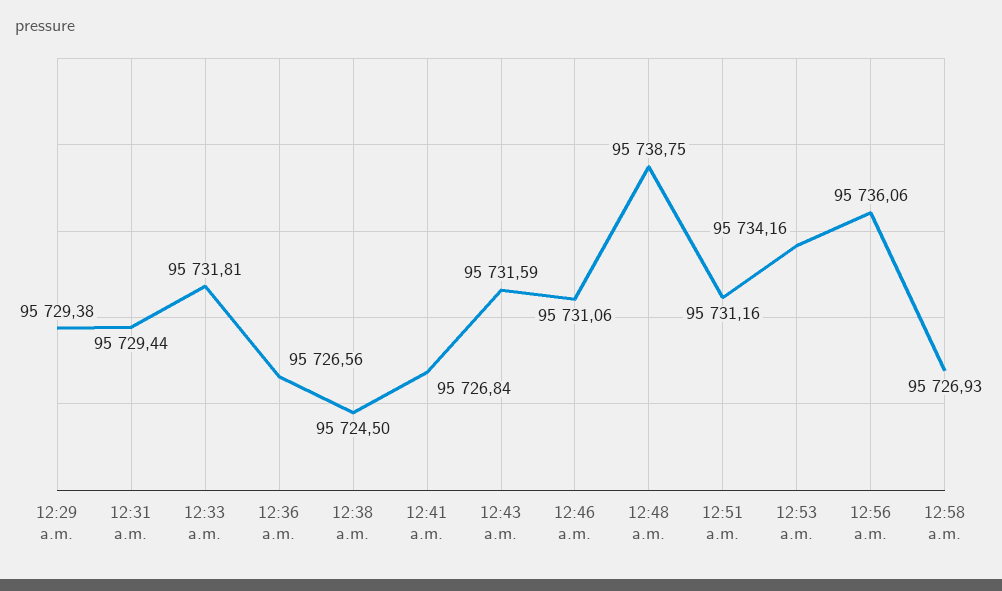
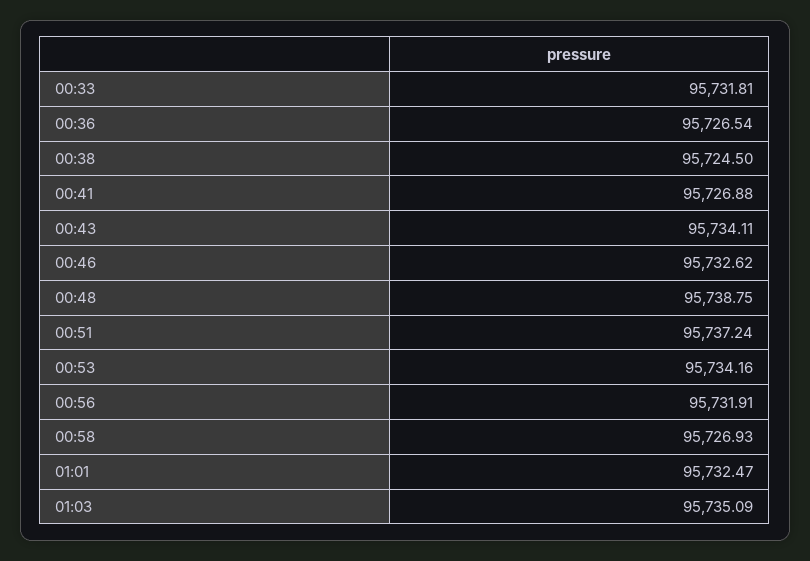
12:29 a.m.: 95729.38 -> none
12:31 a.m.: 95729.44 -> none
12:36 a.m.: 95726.56 -> 95726.54
12:41 a.m.: 95726.84 -> 95726.88
12:43 a.m.: 95731.59 -> 95734.11
12:46 a.m.: 95731.06 -> 95732.62
12:51 a.m.: 95731.16 -> 95737.24
12:56 a.m.: 95736.06 -> 95731.91
01:01: none -> 95732.47
01:03: none -> 95735.09

